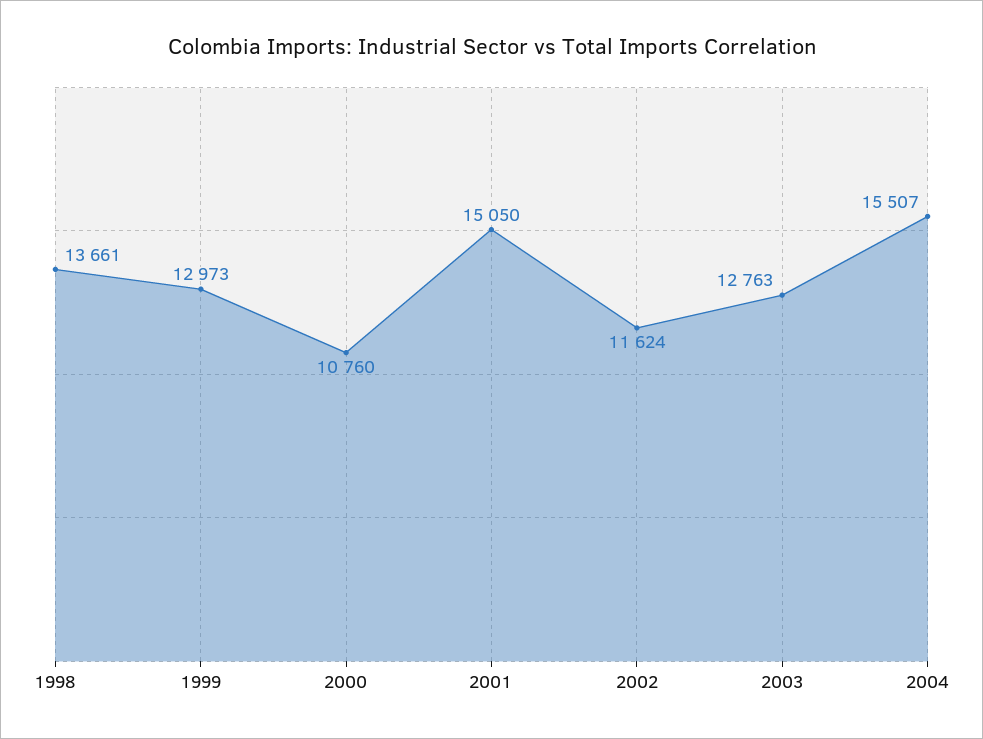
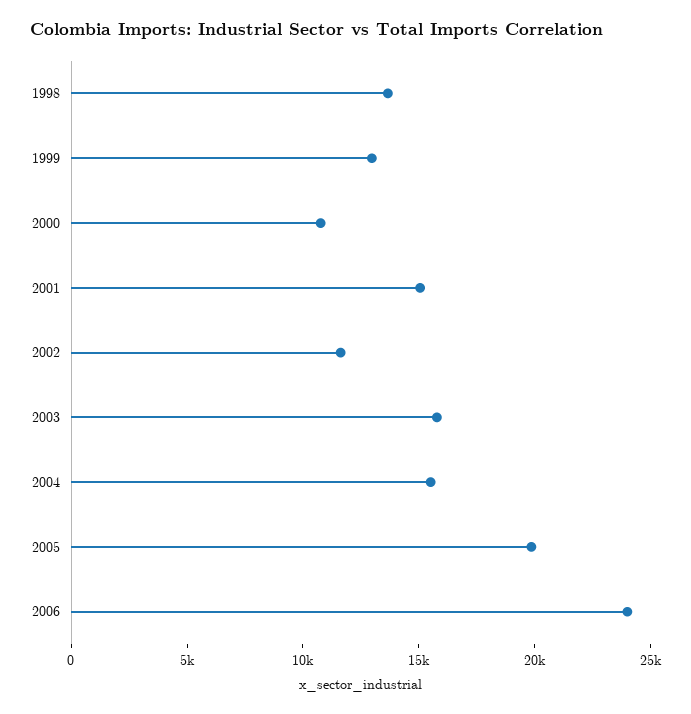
2003: 12763 -> 16000
2005: none -> 20000
2006: none -> 24000

